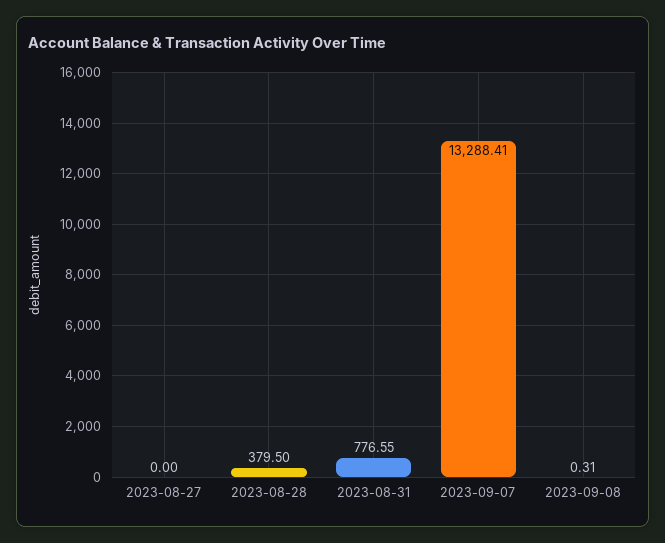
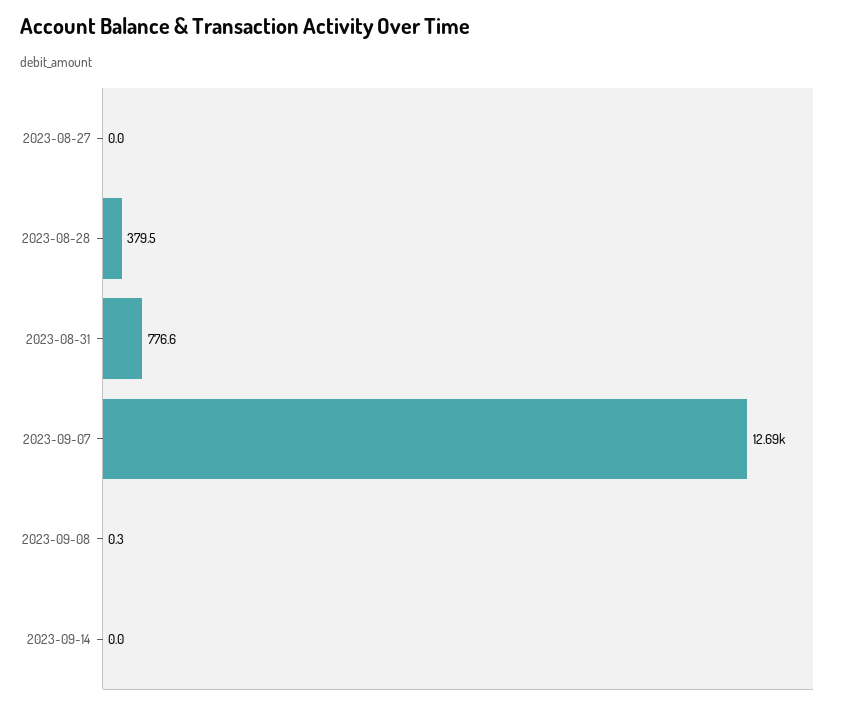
2023-09-07: 13288.41 -> 12690
2023-09-14: none -> 0

